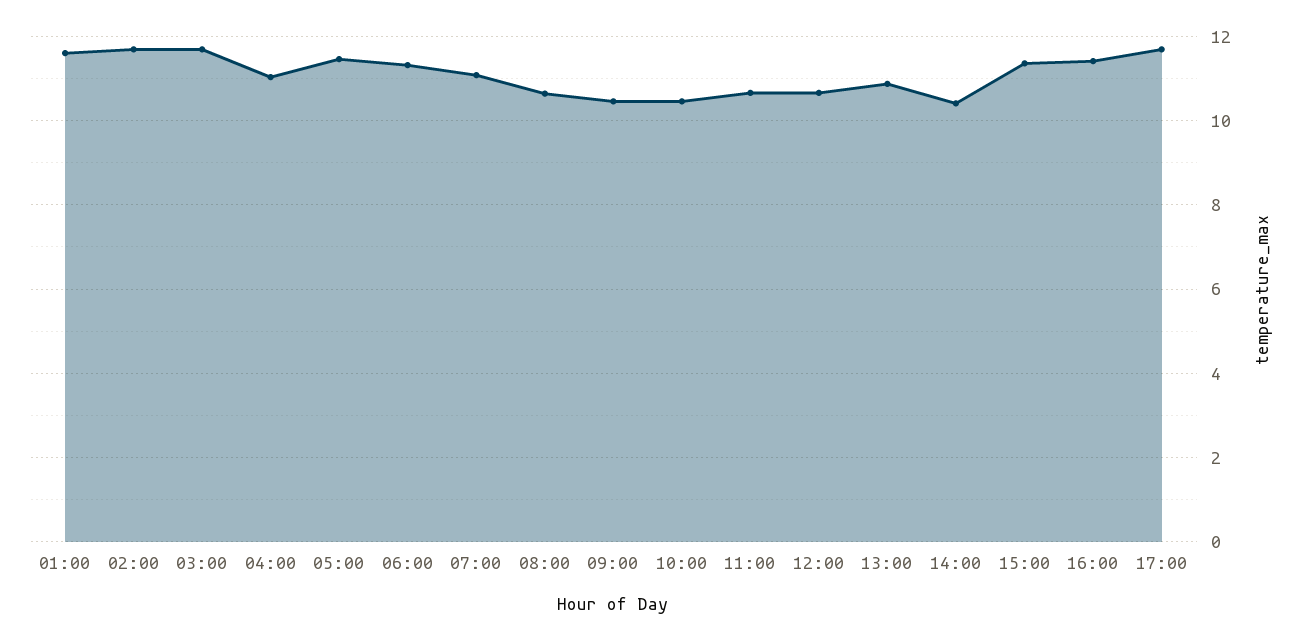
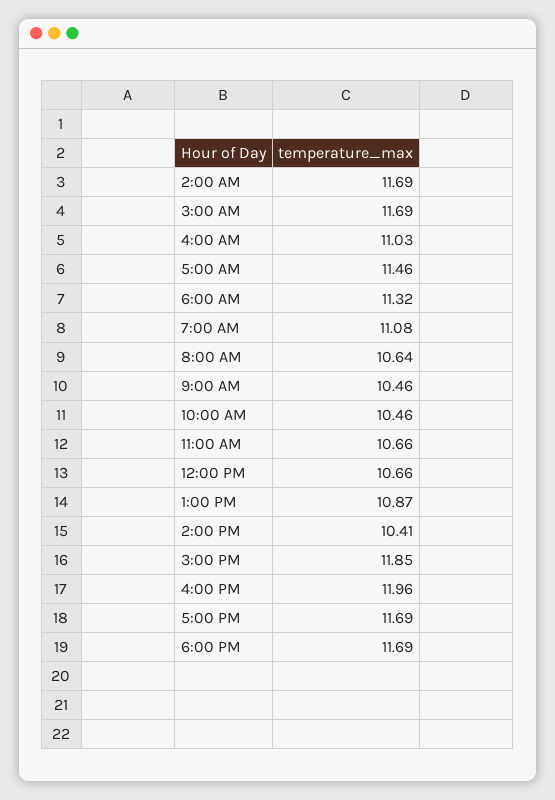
01:00: 11.6 -> none
15:00: 11.4 -> 11.85
16:00: 11.4 -> 11.96
6:00 PM: none -> 11.69

